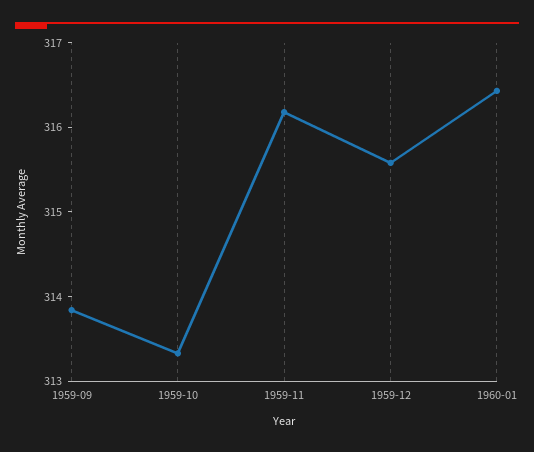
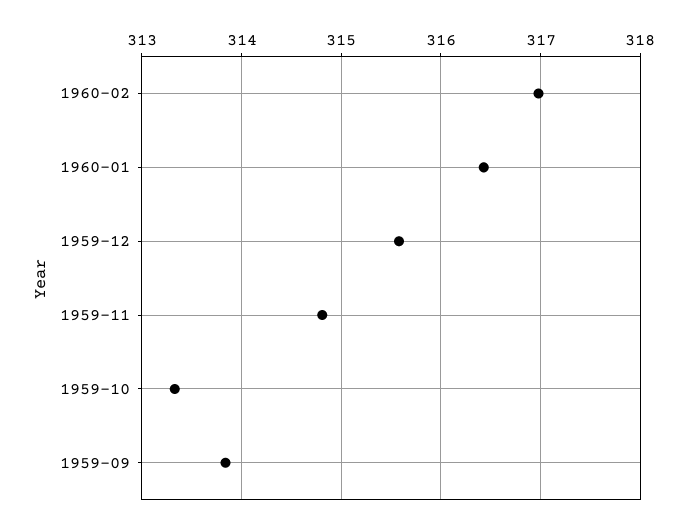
1959-11: 316.2 -> 314.8
1960-02: none -> 317

